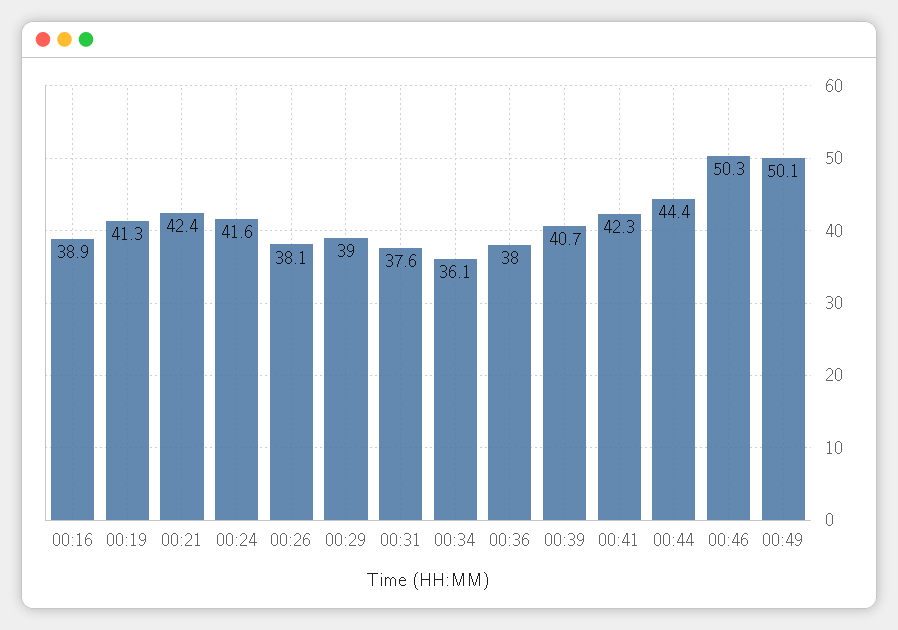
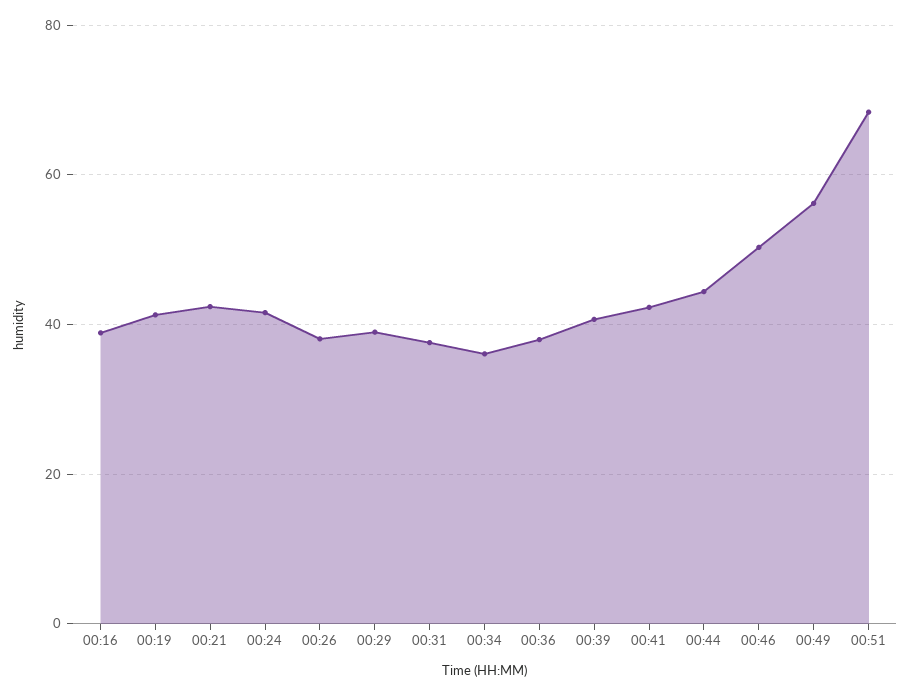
00:49: 50.1 -> 56
00:51: none -> 68

